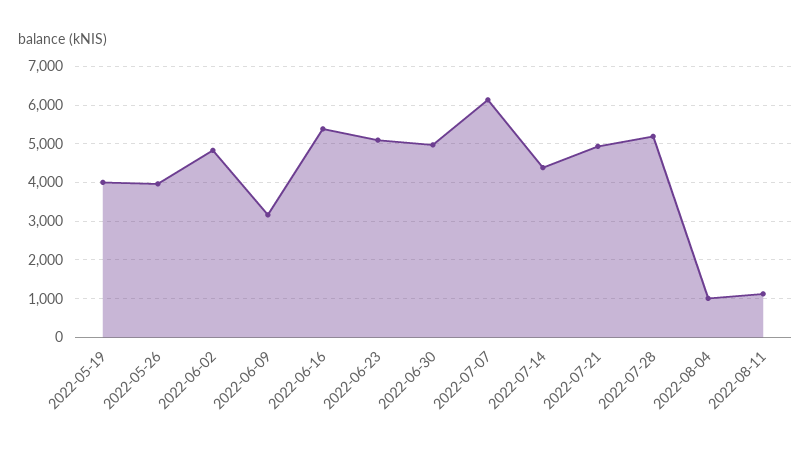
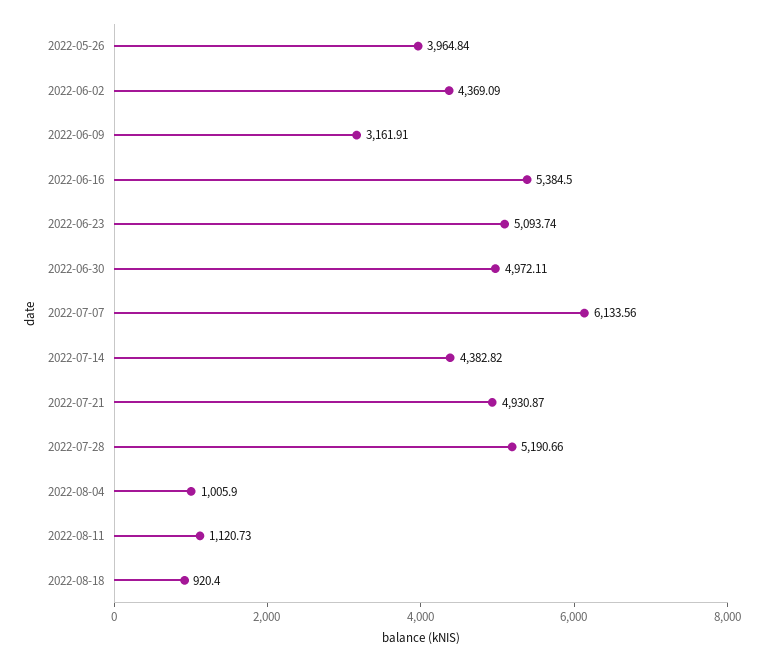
2022-05-19: 4000 -> none
2022-06-02: 4800 -> 4369.09
2022-08-18: none -> 920.4

